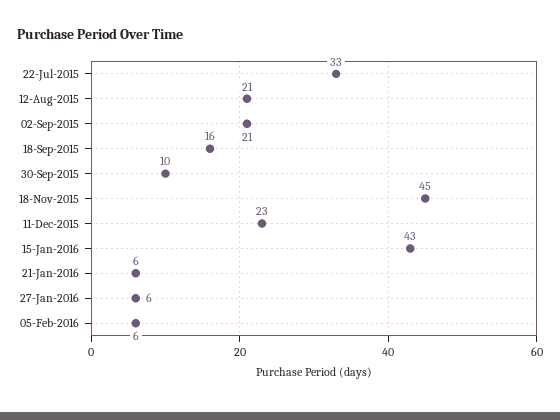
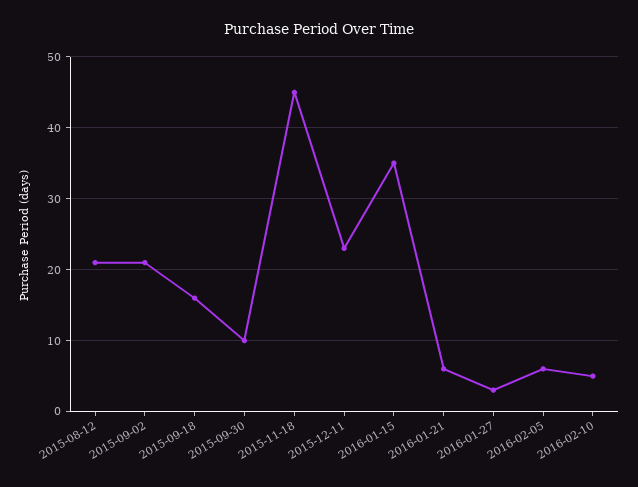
22-Jul-2015: 33 -> none
15-Jan-2016: 43 -> 35
27-Jan-2016: 6 -> 3
2016-02-10: none -> 5

